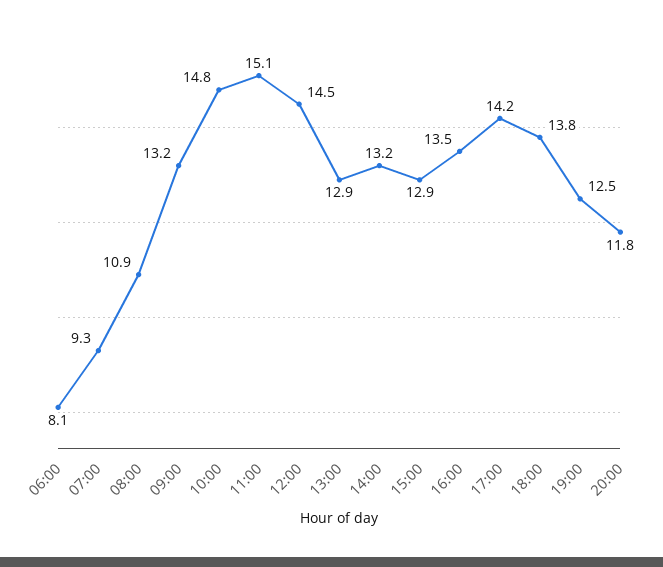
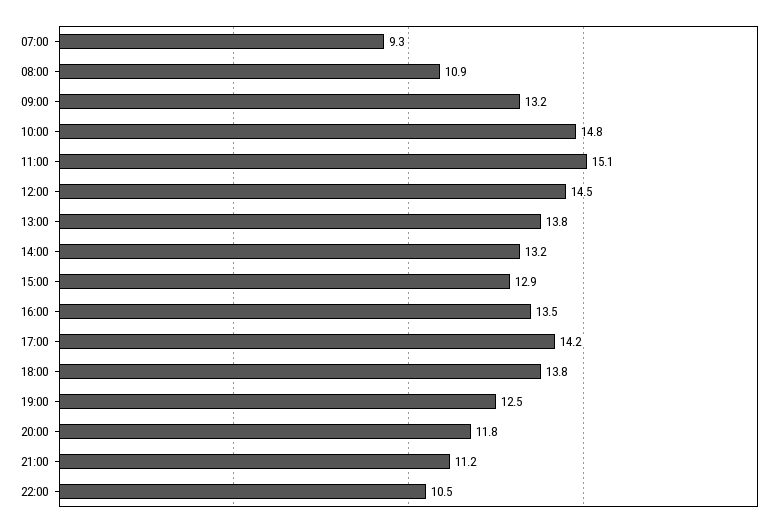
06:00: 8.1 -> none
13:00: 12.9 -> 13.8
21:00: none -> 11.2
22:00: none -> 10.5

